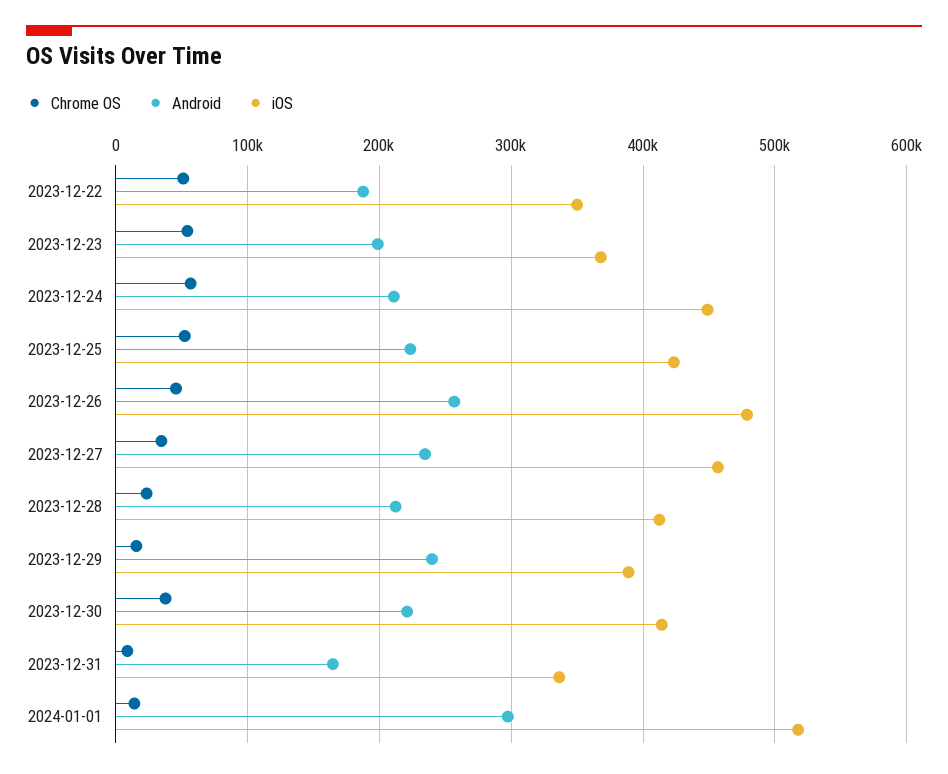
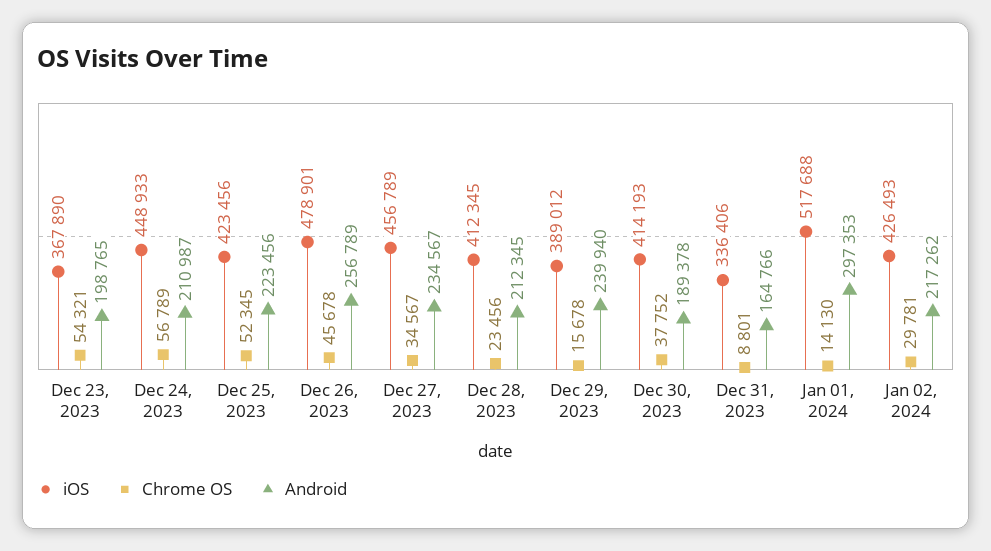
Chrome OS, 2023-12-22: 50000 -> none
Android, 2023-12-22: 190000 -> none
iOS, 2023-12-22: 350000 -> none
Android, 2023-12-30: 220000 -> 189378
iOS, Jan 02, 2024: none -> 426493
Chrome OS, Jan 02, 2024: none -> 29781
Android, Jan 02, 2024: none -> 217262

